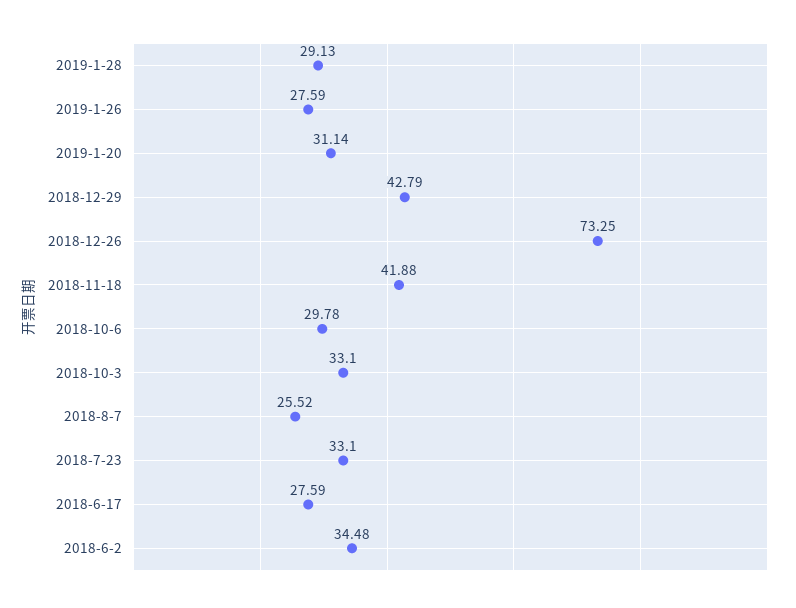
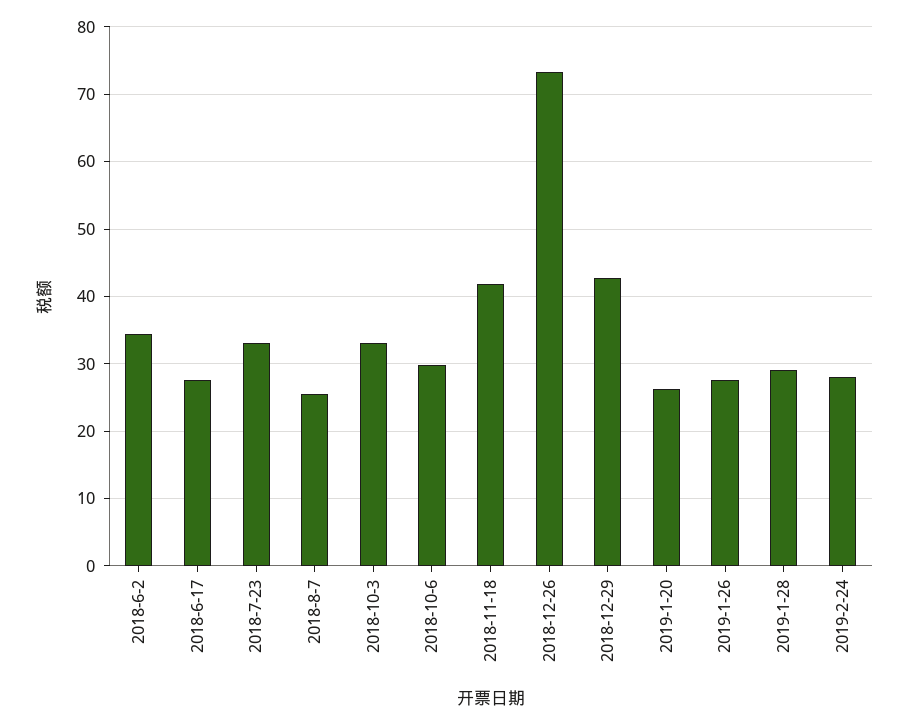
2019-1-20: 31.14 -> 26
2019-2-24: none -> 28

